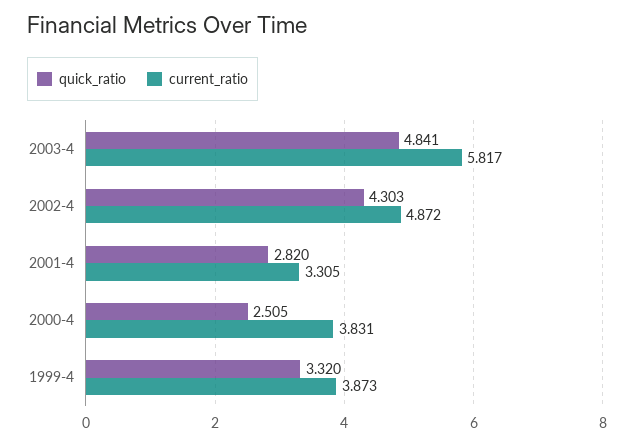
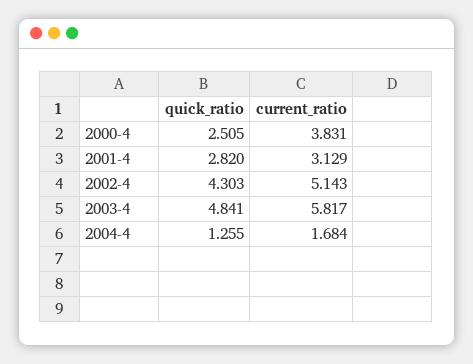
current_ratio, 2002-4: 4.872 -> 5.143
current_ratio, 2001-4: 3.305 -> 3.129
quick_ratio, 1999-4: 3.32 -> none
current_ratio, 1999-4: 3.873 -> none
quick_ratio, 2004-4: none -> 1.255
current_ratio, 2004-4: none -> 1.684

